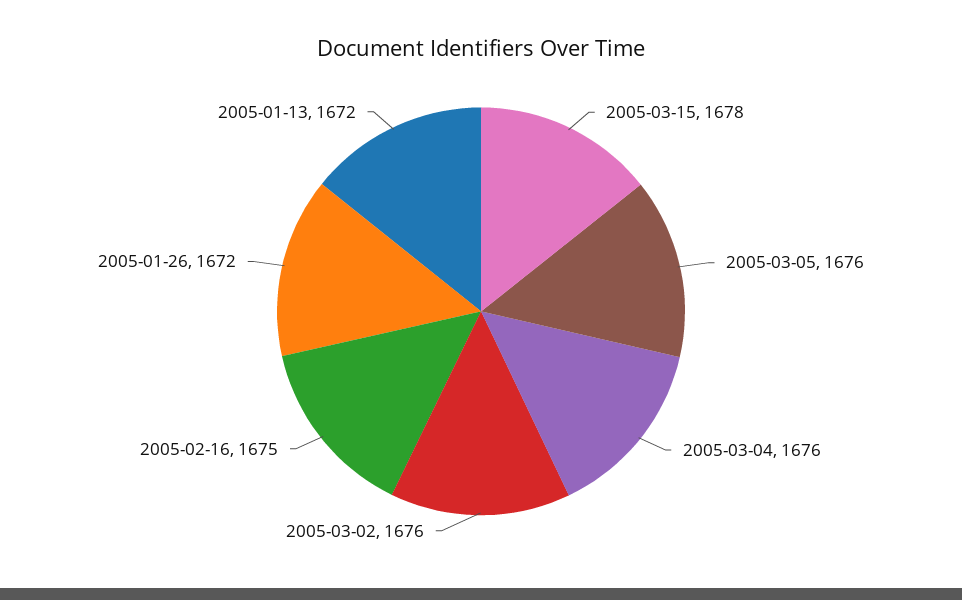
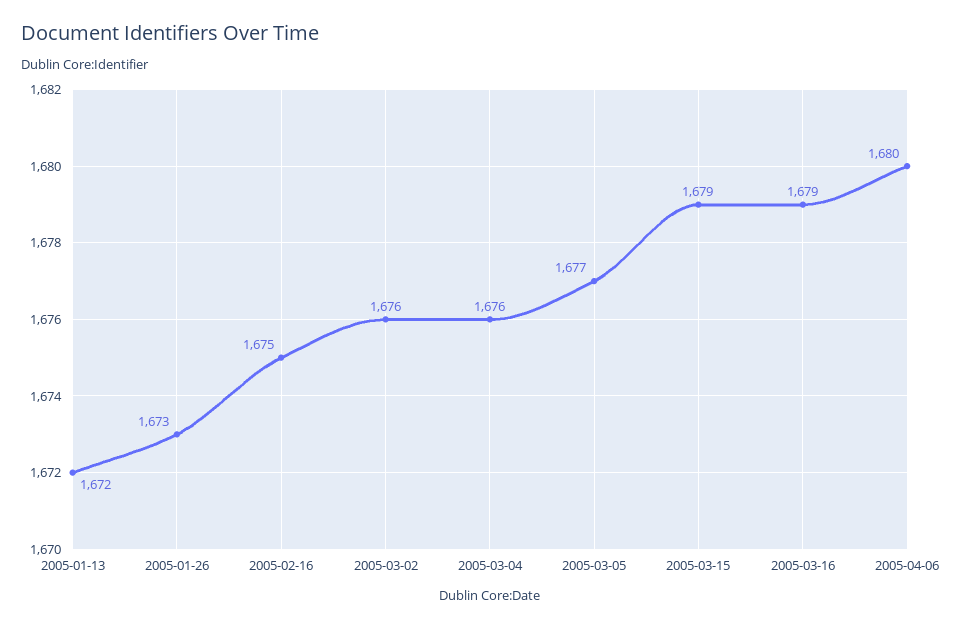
2005-03-15: 1678 -> 1679
2005-03-05: 1676 -> 1677
2005-01-26: 1672 -> 1673
2005-03-16: none -> 1679
2005-04-06: none -> 1680

